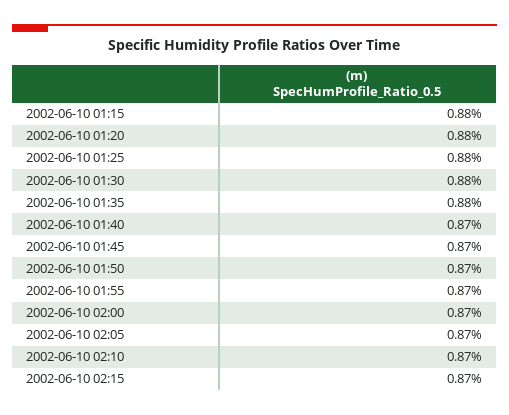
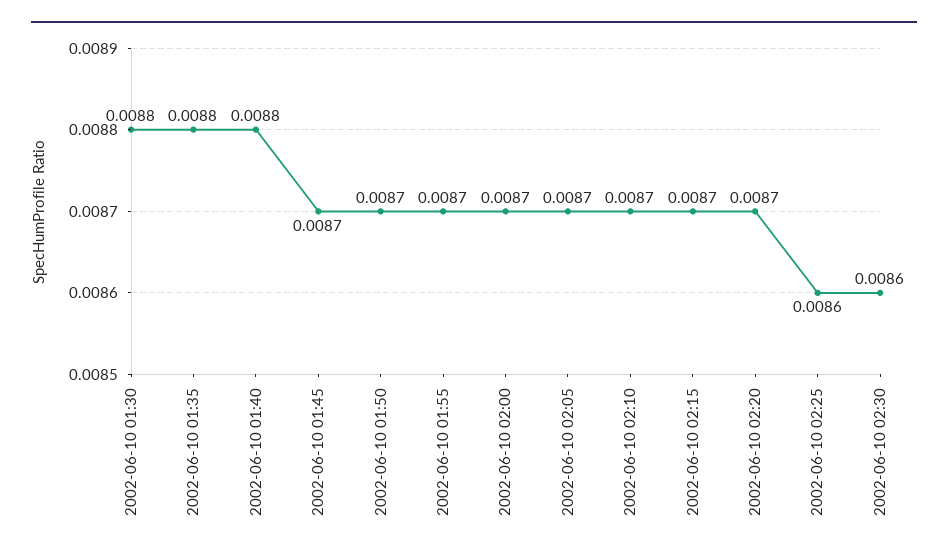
2002-06-10 01:15: 0.0088 -> none
2002-06-10 01:20: 0.0088 -> none
2002-06-10 01:25: 0.0088 -> none
2002-06-10 01:40: 0.0087 -> 0.0088
2002-06-10 02:20: none -> 0.0087
2002-06-10 02:25: none -> 0.0086
2002-06-10 02:30: none -> 0.0086

